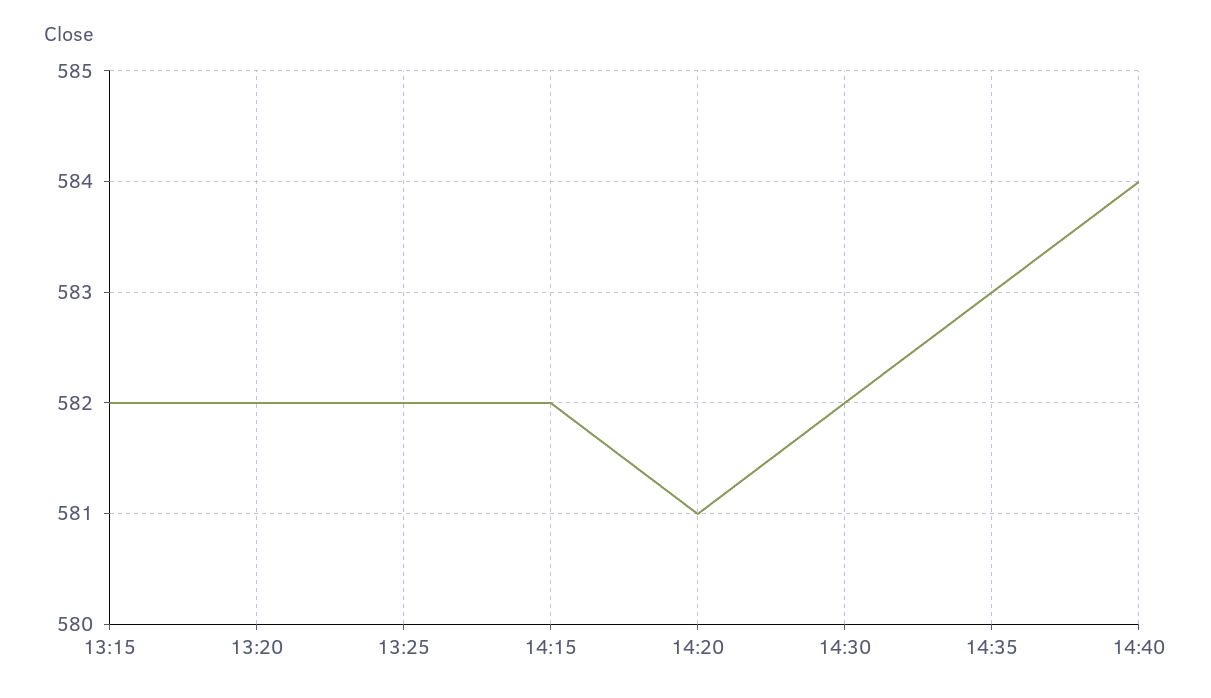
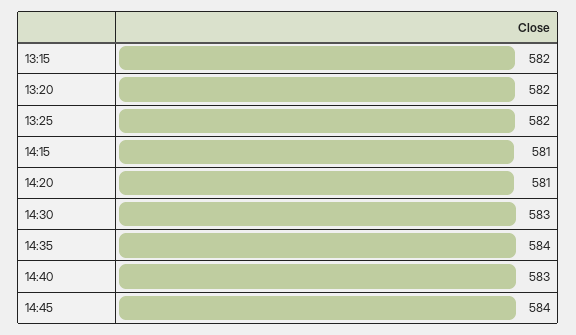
14:15: 582 -> 581
14:30: 582 -> 583
14:35: 583 -> 584
14:40: 584 -> 583
14:45: none -> 584

